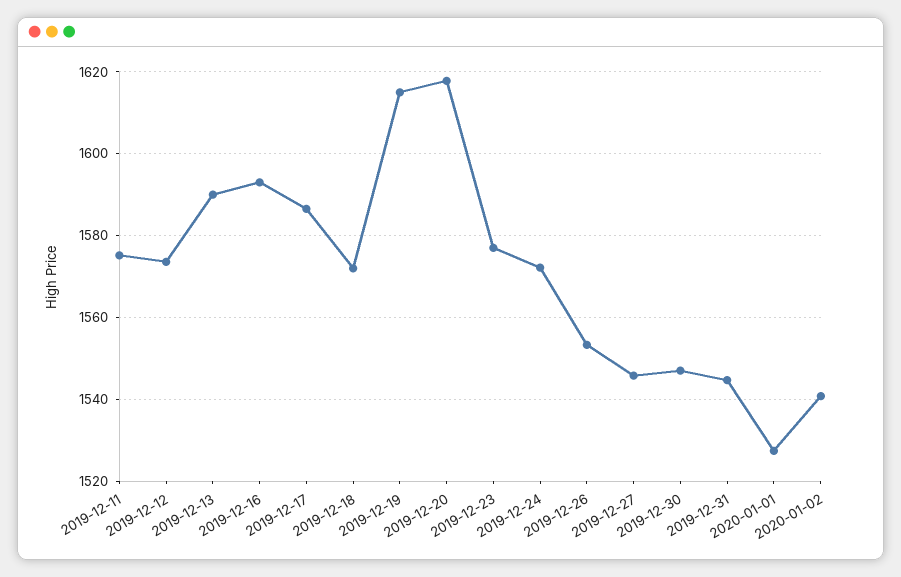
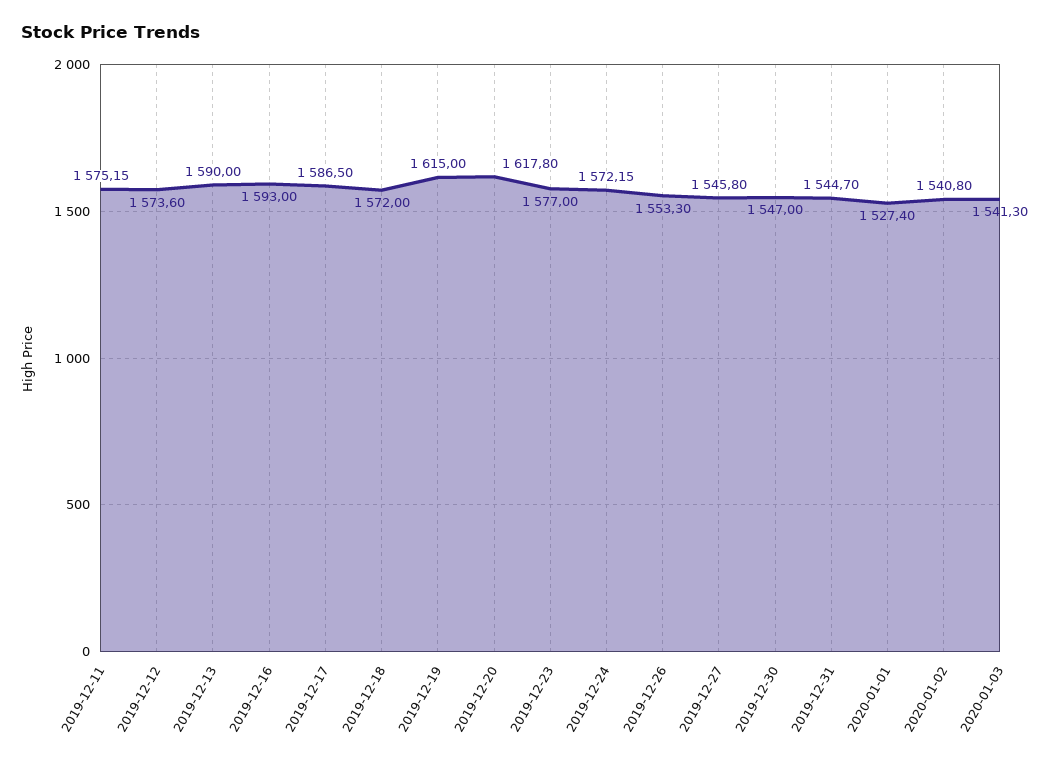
2020-01-03: none -> 1541.3

